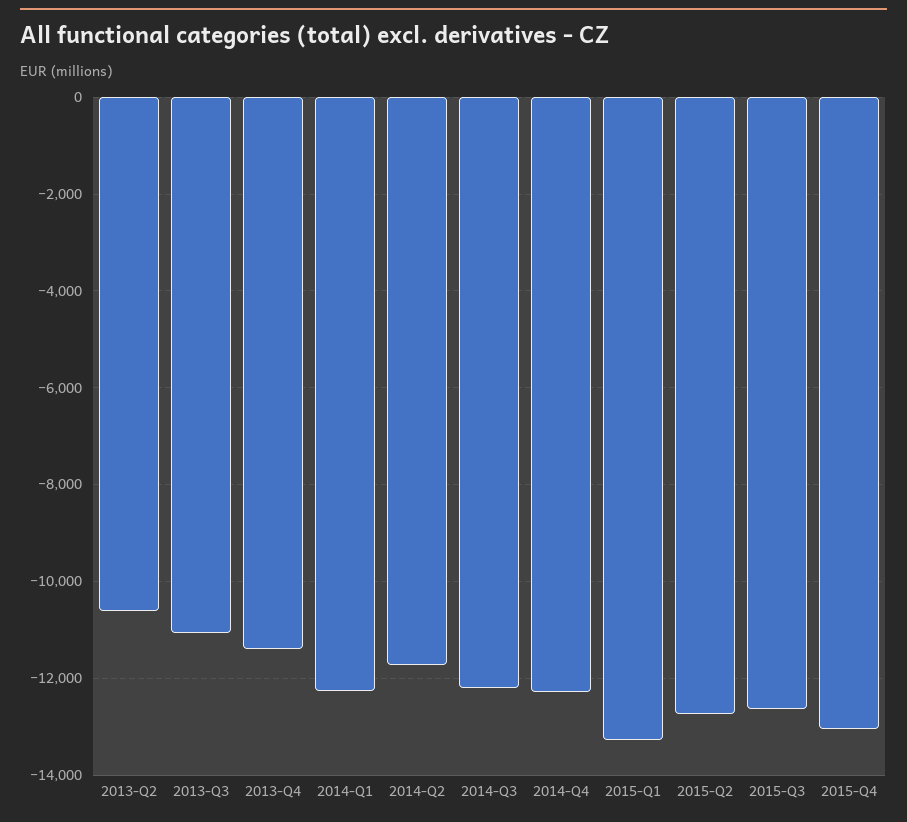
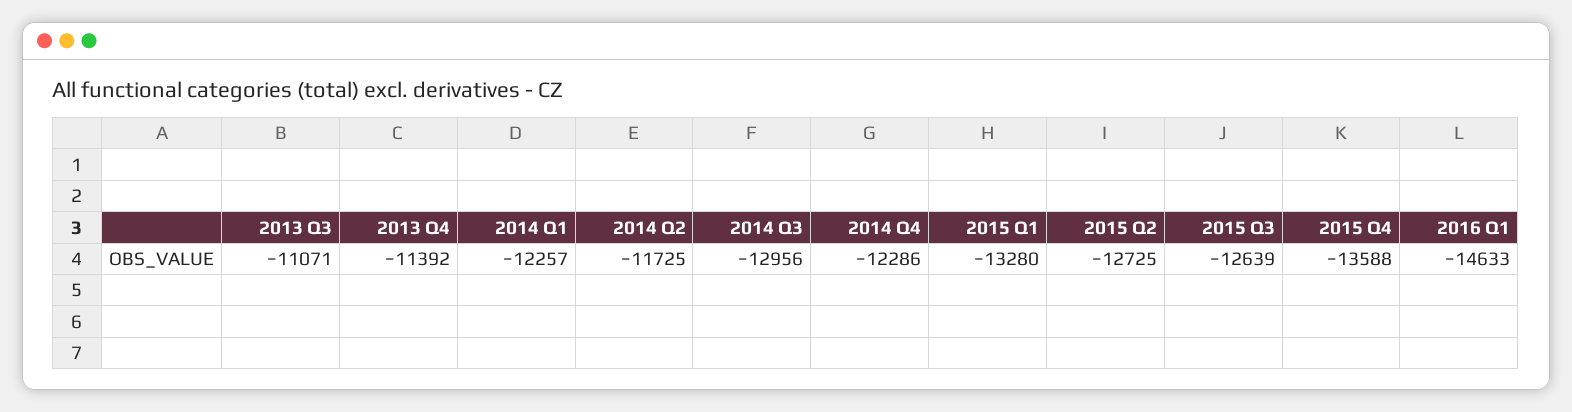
2013-Q2: -10600 -> none
2014-Q3: -12200 -> -12956
2015-Q4: -13000 -> -13588
2016 Q1: none -> -14633

